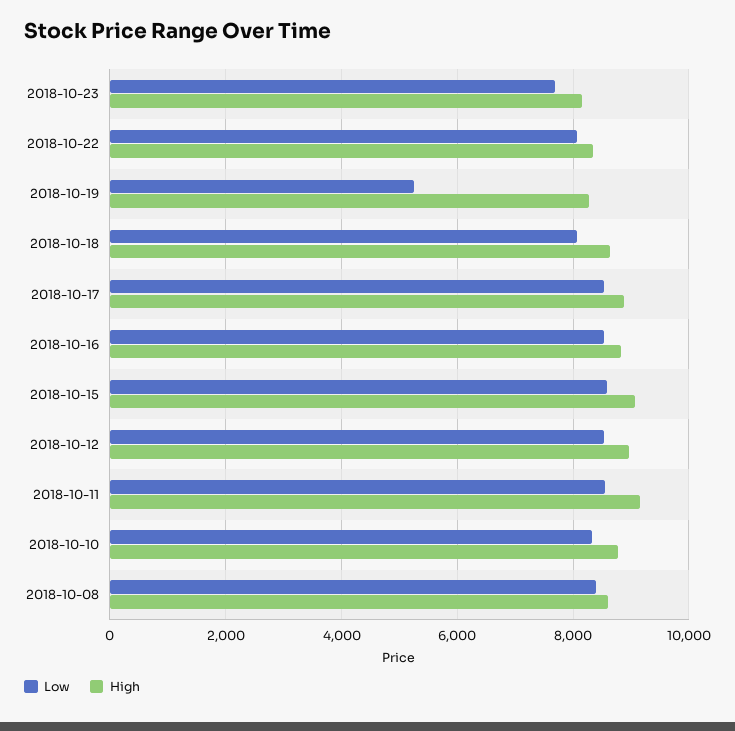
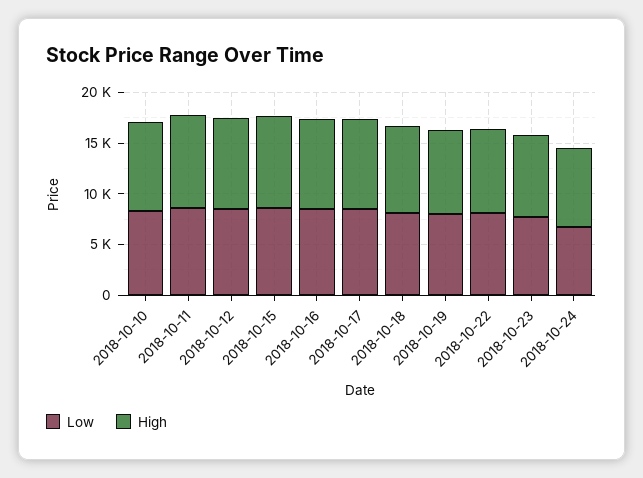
Low, 2018-10-19: 5200 -> 8000
Low, 2018-10-08: 8400 -> none
High, 2018-10-08: 8600 -> none
Low, 2018-10-24: none -> 7000
High, 2018-10-24: none -> 8000

